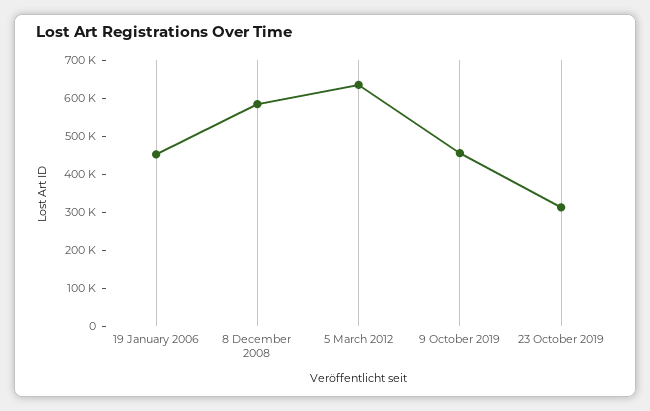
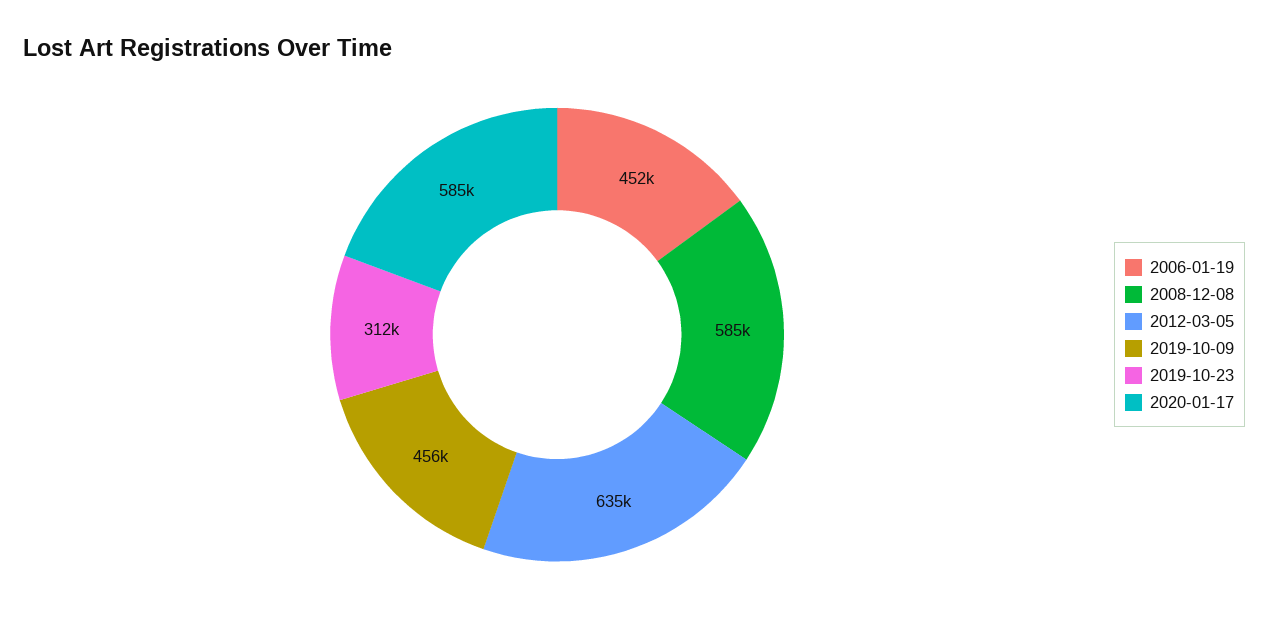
2020-01-17: none -> 585000

